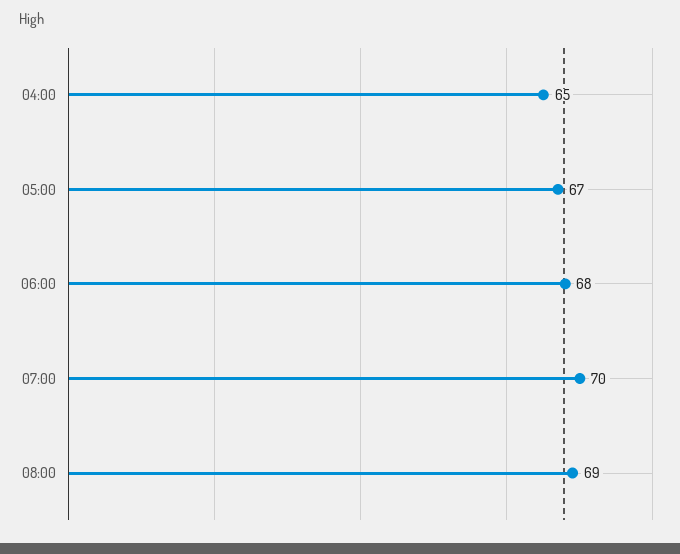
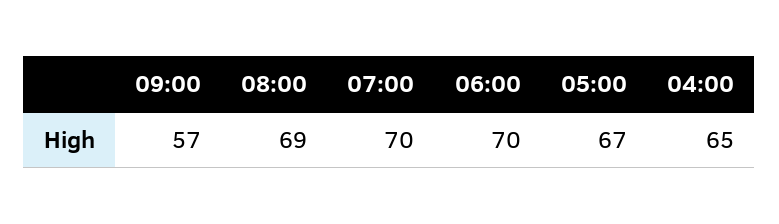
06:00: 68 -> 70
09:00: none -> 57

